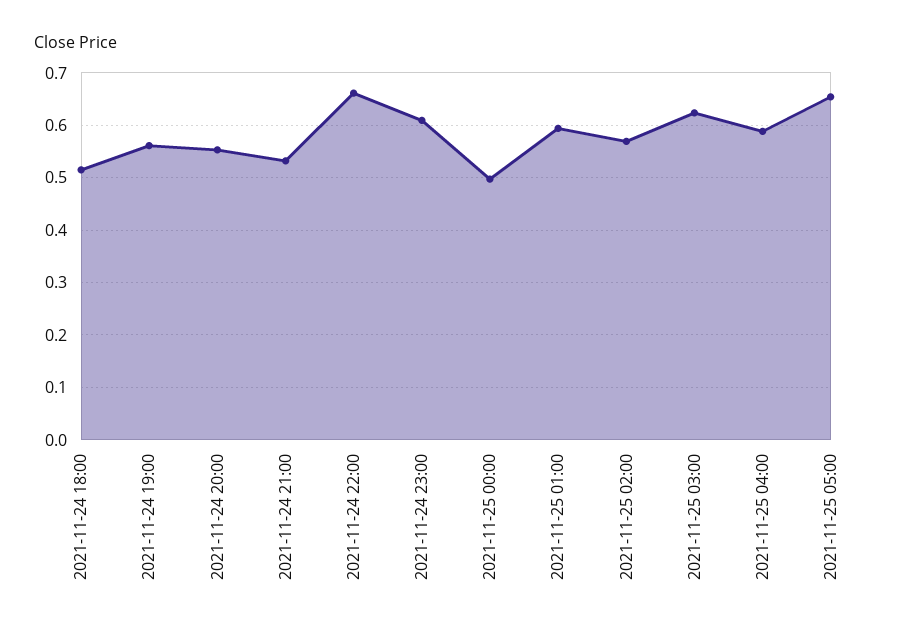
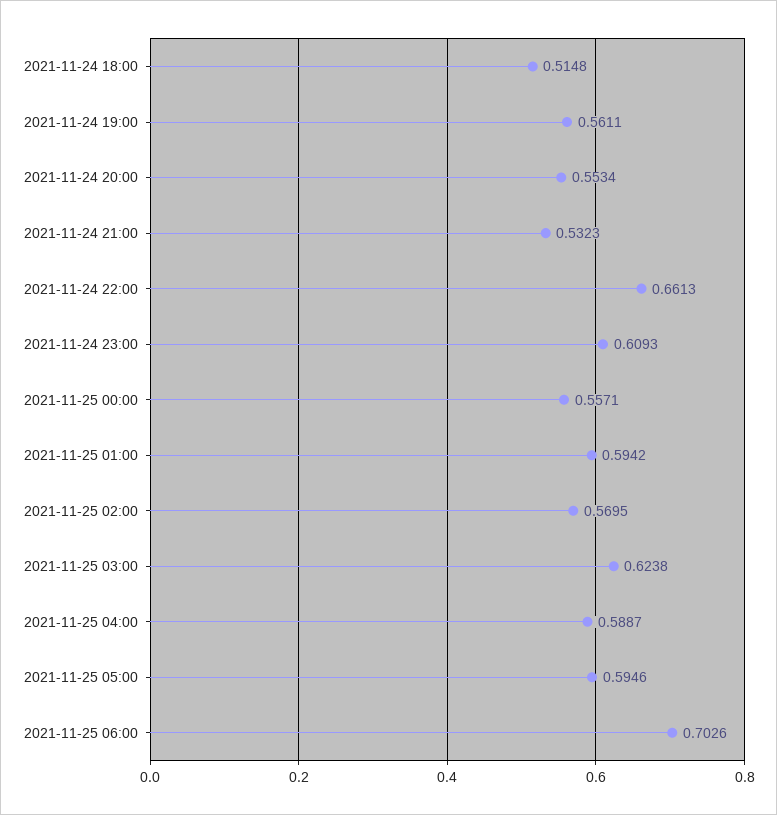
2021-11-25 00:00: 0.5 -> 0.5571
2021-11-25 05:00: 0.66 -> 0.5946
2021-11-25 06:00: none -> 0.7026

